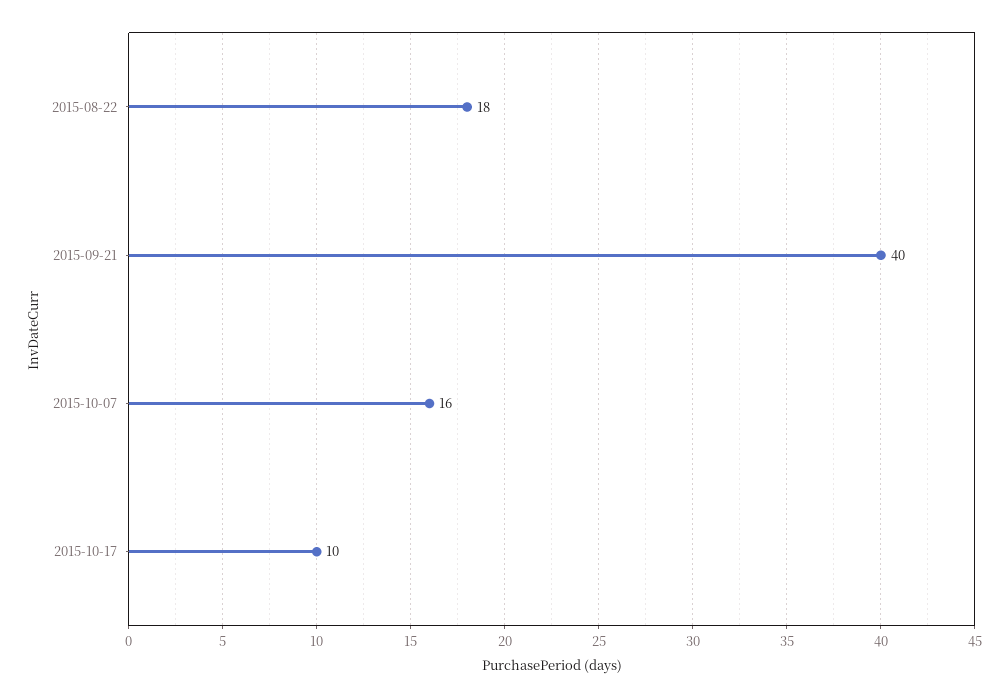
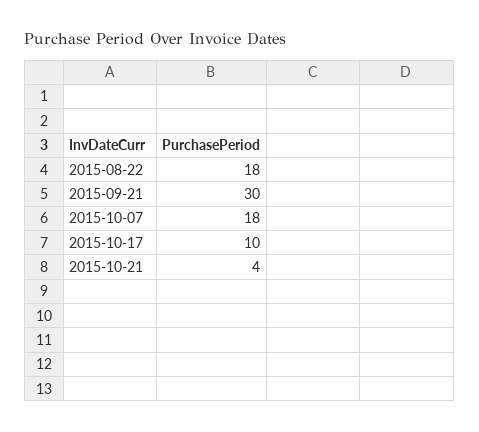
2015-09-21: 40 -> 30
2015-10-07: 16 -> 18
2015-10-21: none -> 4

